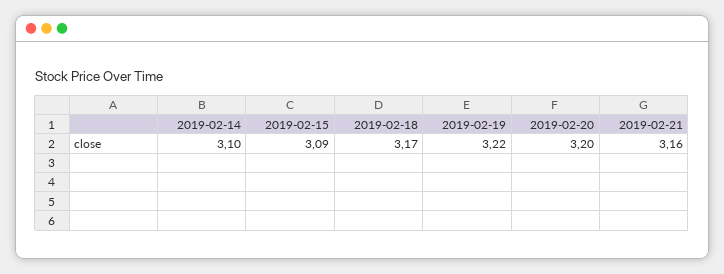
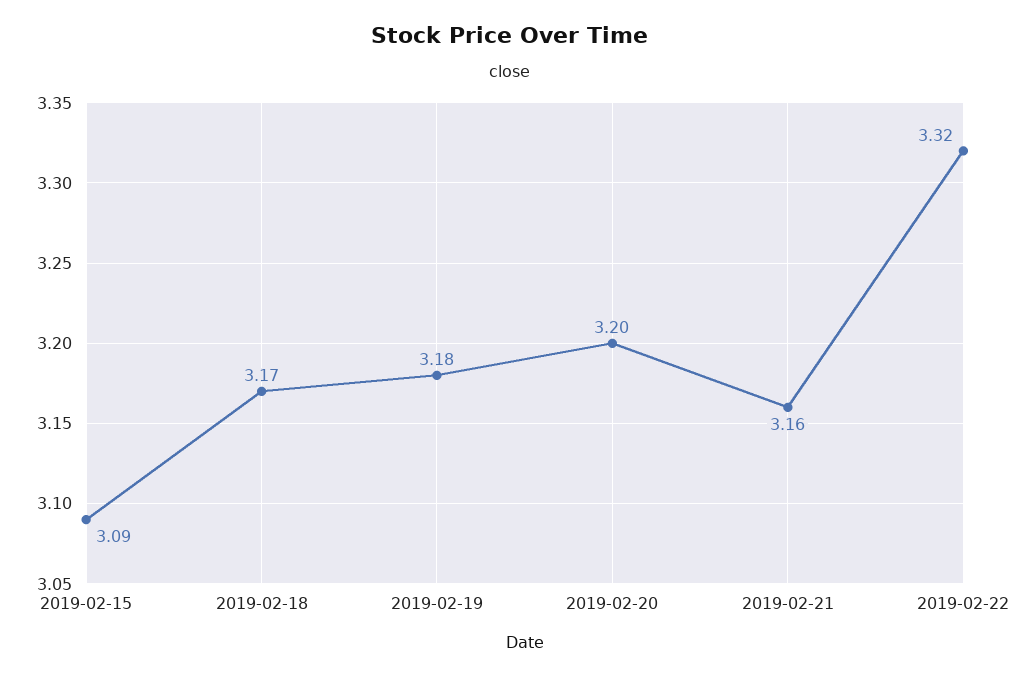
2019-02-14: 3.1 -> none
2019-02-19: 3.22 -> 3.18
2019-02-22: none -> 3.32

